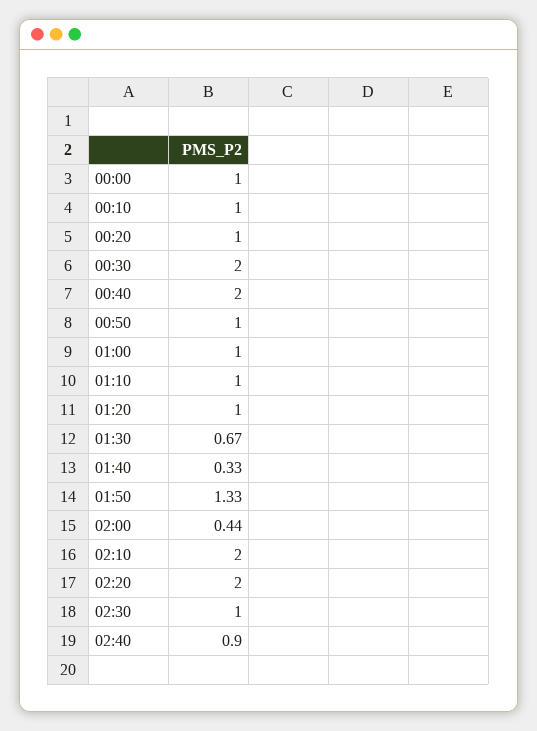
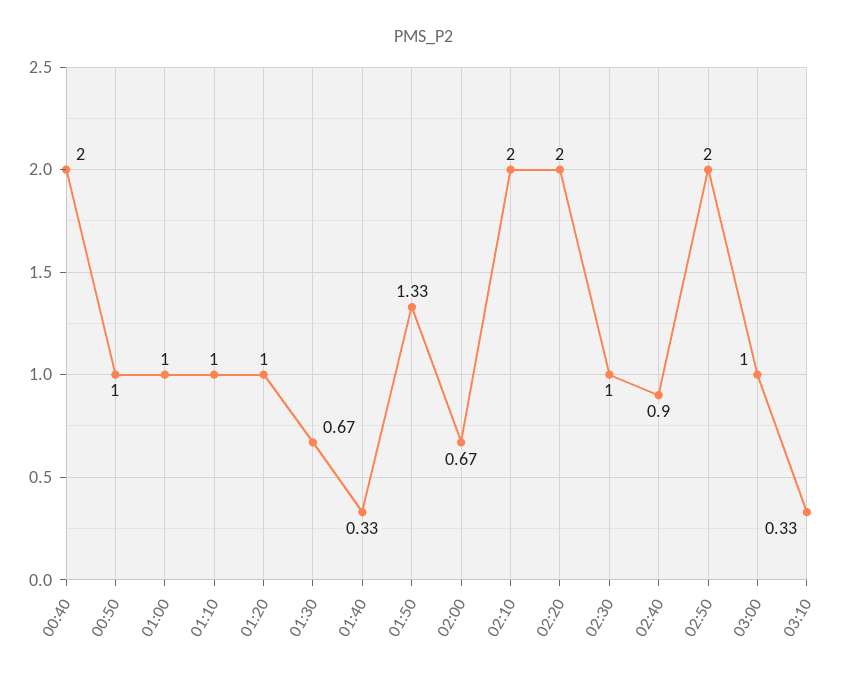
00:00: 1 -> none
00:10: 1 -> none
00:20: 1 -> none
00:30: 2 -> none
02:00: 0.44 -> 0.67
02:50: none -> 2
03:00: none -> 1
03:10: none -> 0.33

